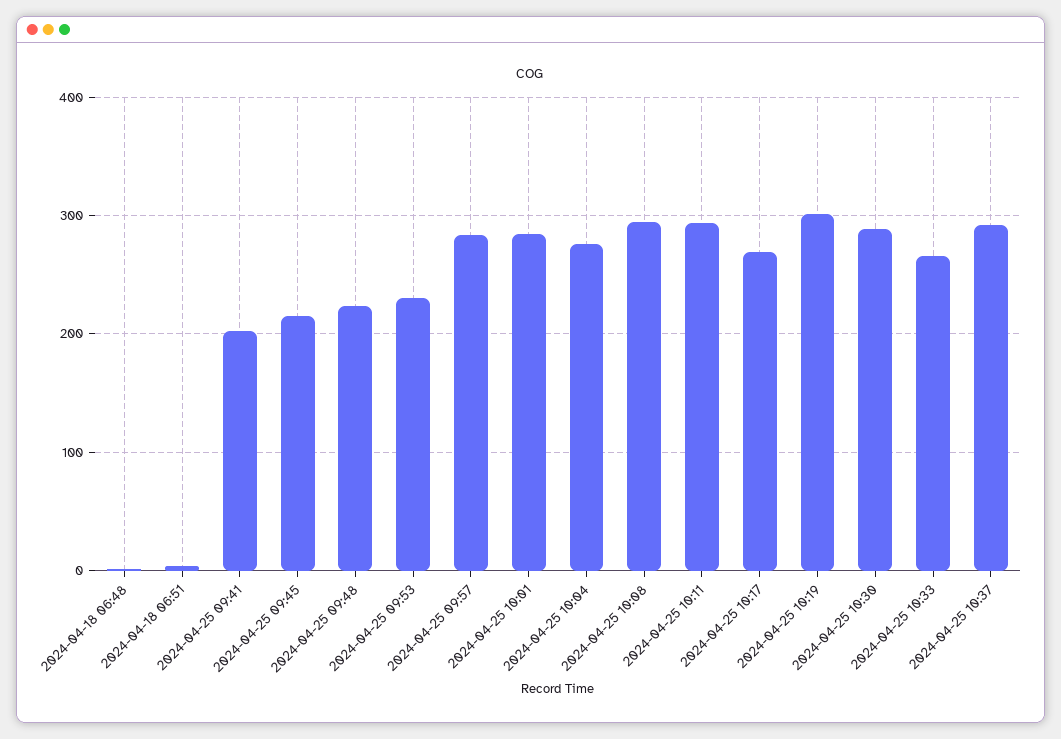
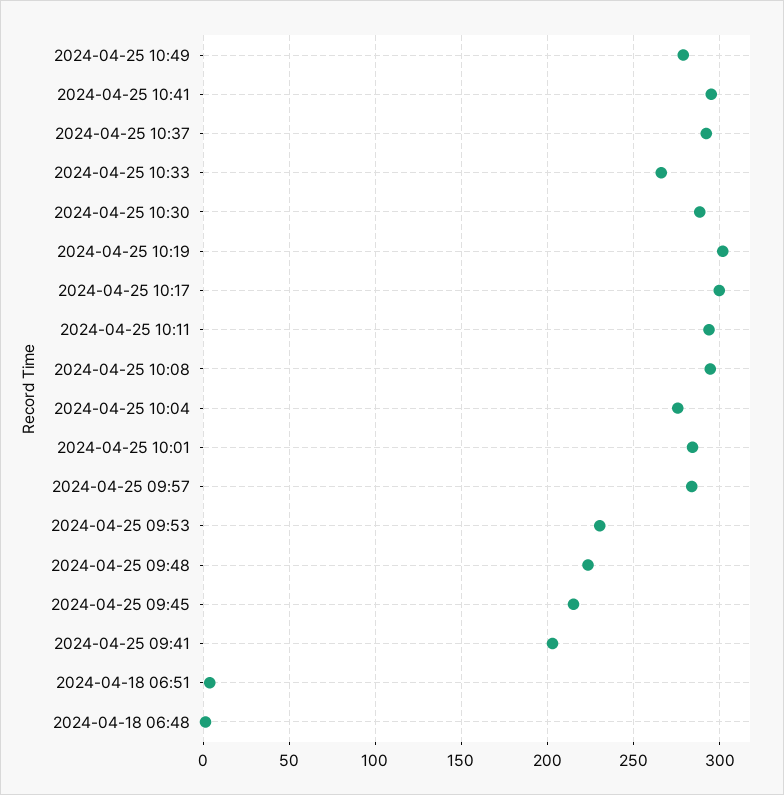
2024-04-25 10:17: 270 -> 300
2024-04-25 10:49: none -> 280
2024-04-25 10:41: none -> 295

